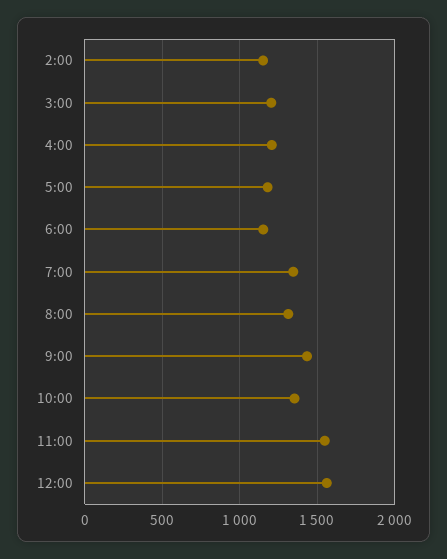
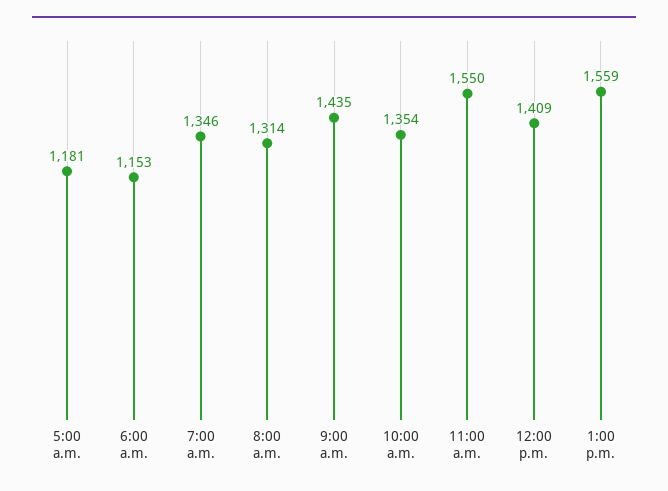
2:00: 1150 -> none
3:00: 1200 -> none
4:00: 1200 -> none
12:00: 1550 -> 1409
1:00 p.m.: none -> 1559

